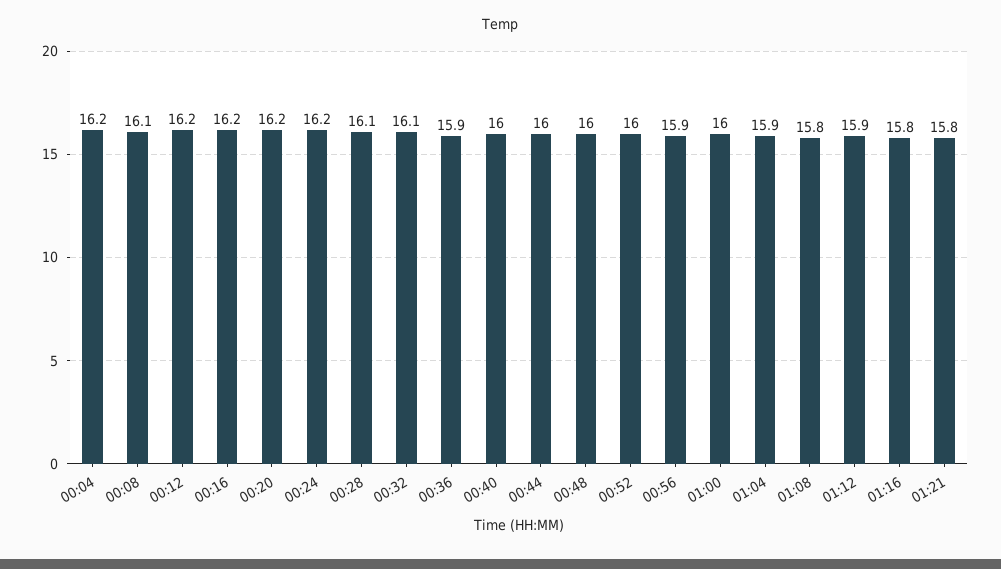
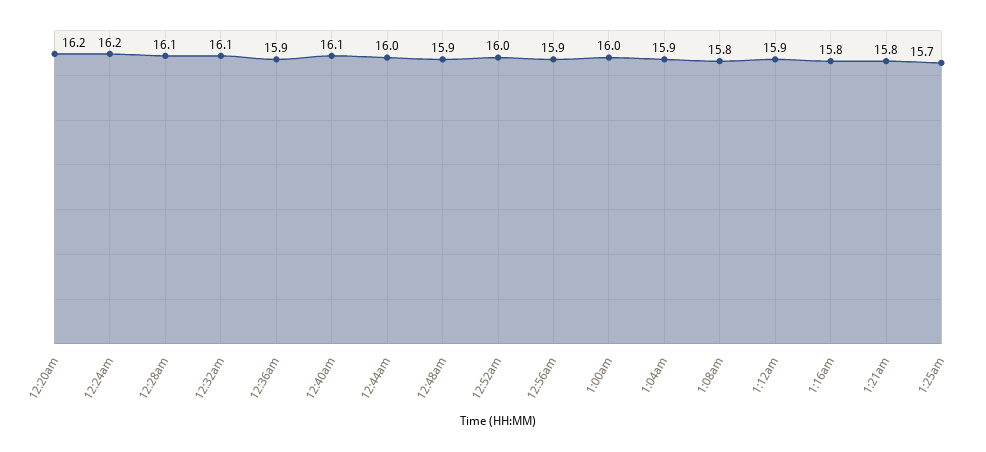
00:04: 16.2 -> none
00:08: 16.1 -> none
00:12: 16.2 -> none
00:16: 16.2 -> none
00:40: 16 -> 16.1
00:48: 16 -> 15.9
1:25am: none -> 15.7

